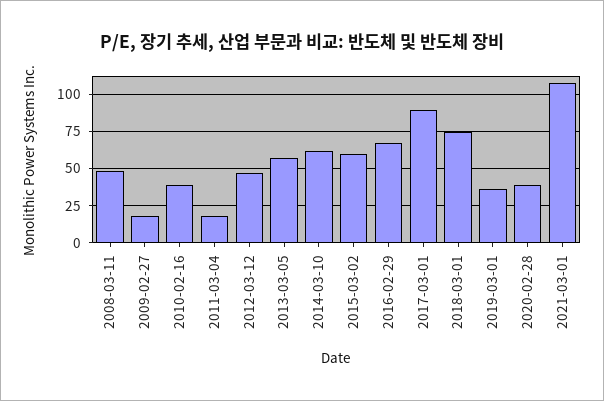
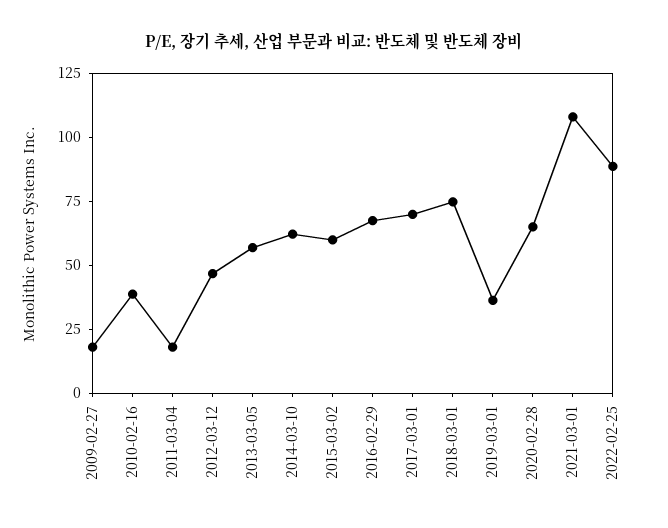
2008-03-11: 50 -> none
2017-03-01: 90 -> 70
2020-02-28: 40 -> 65
2022-02-25: none -> 90

